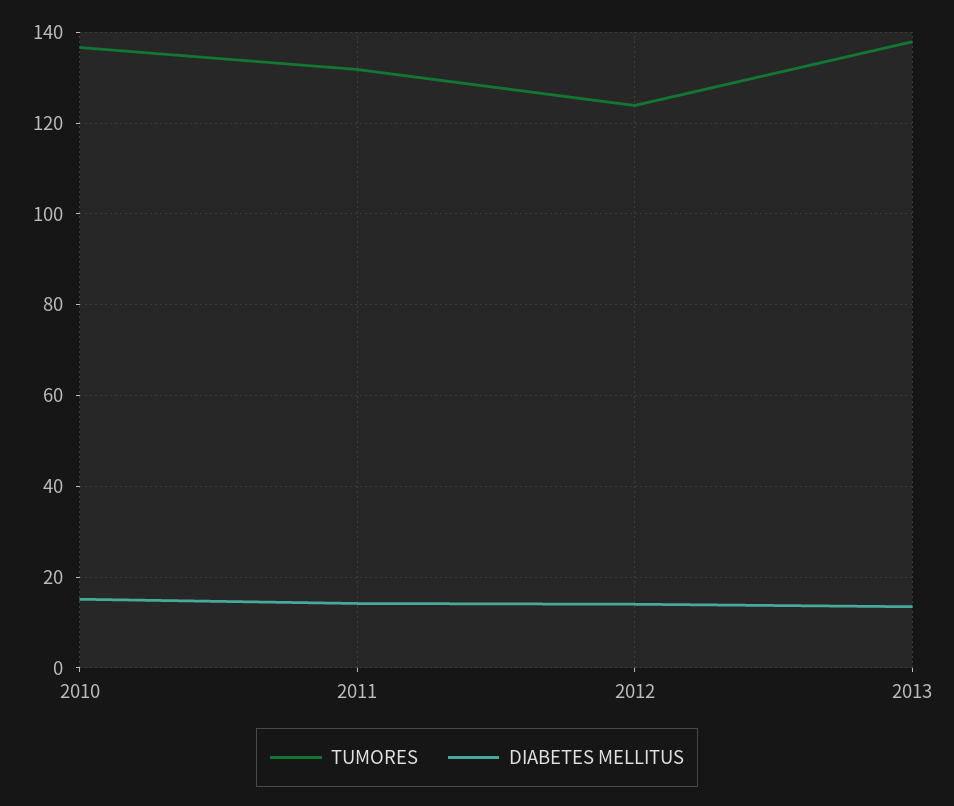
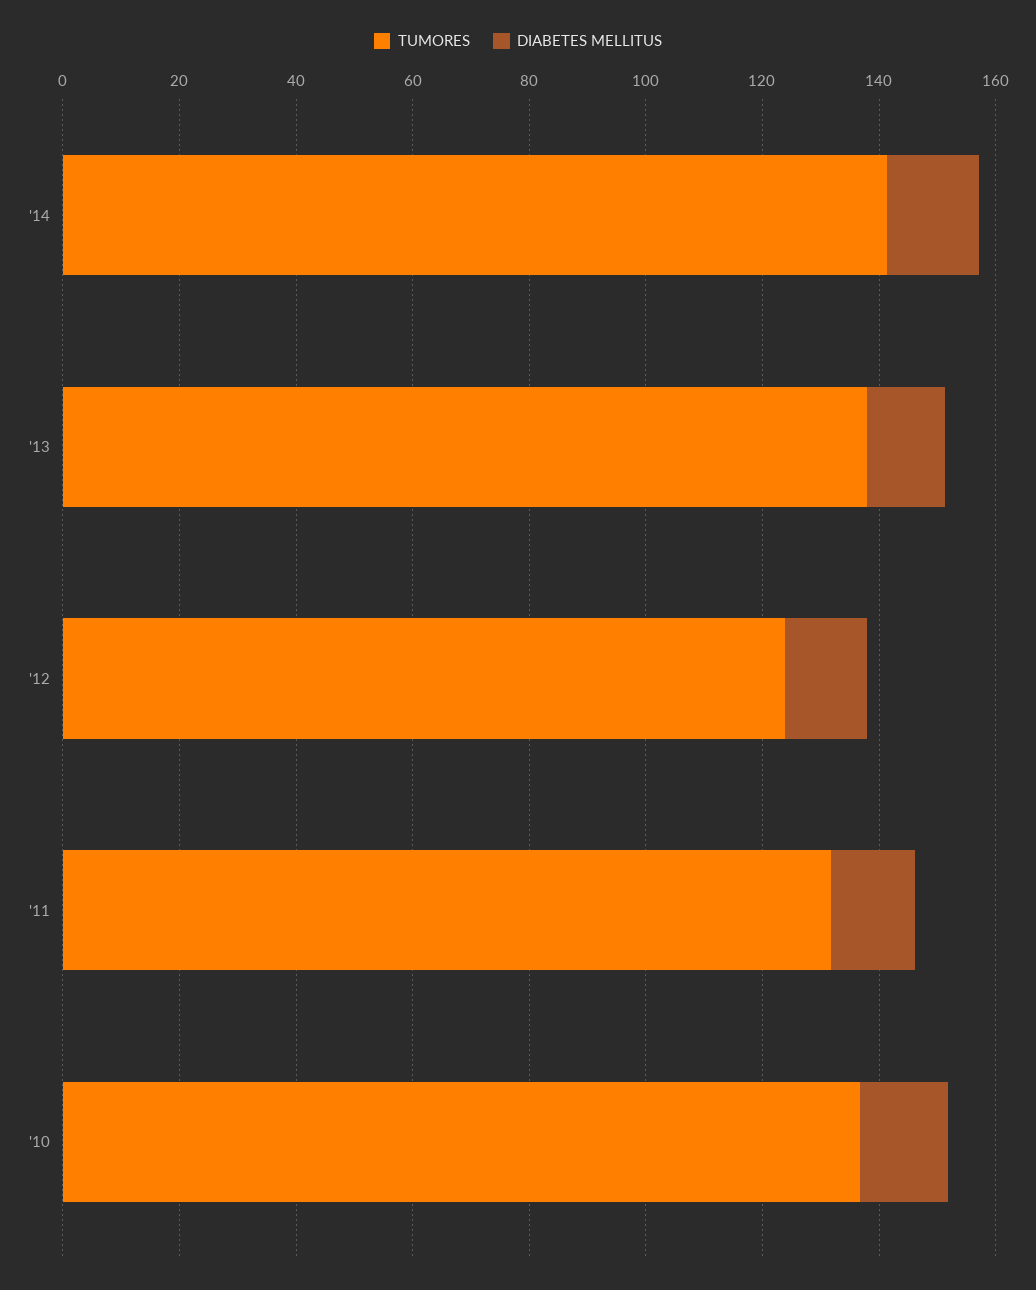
TUMORES, '14: none -> 140
DIABETES MELLITUS, '14: none -> 15

